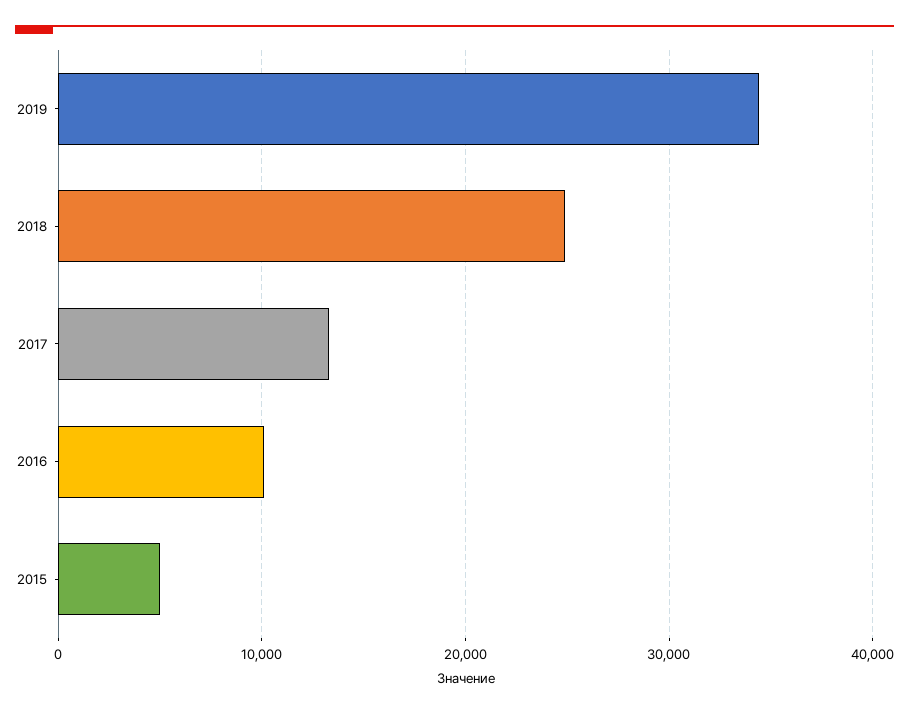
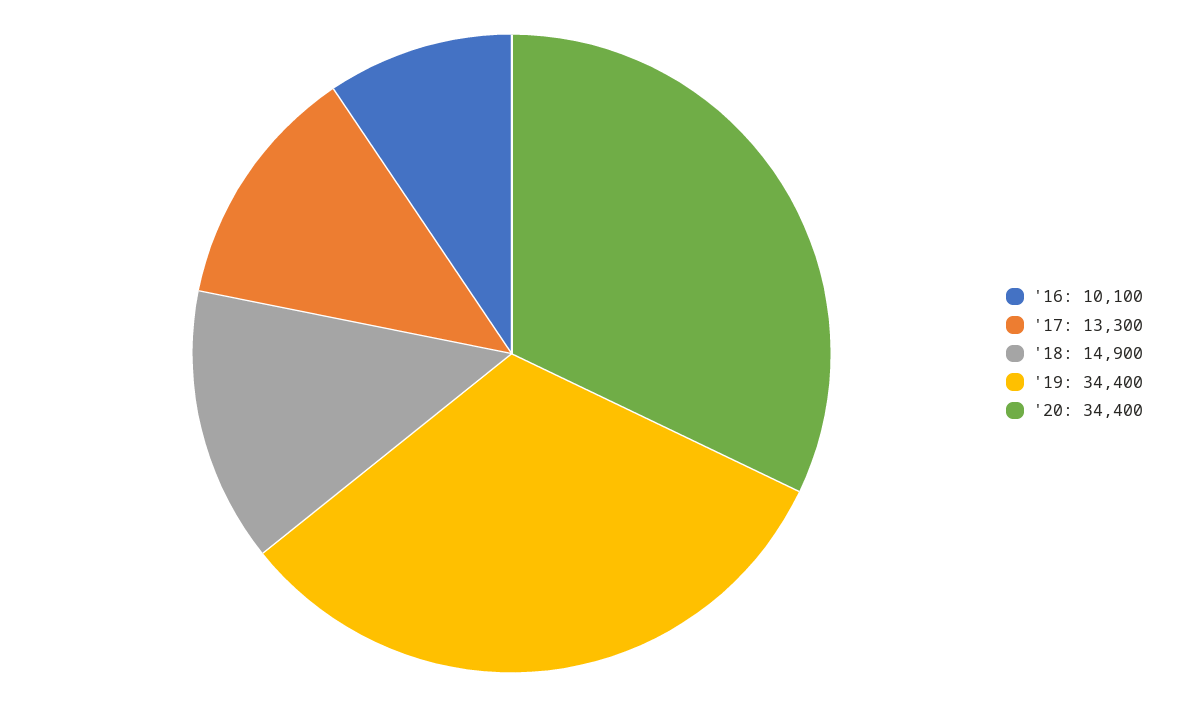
2018: 25000 -> 14900
2015: 5000 -> none
'20: none -> 34400

